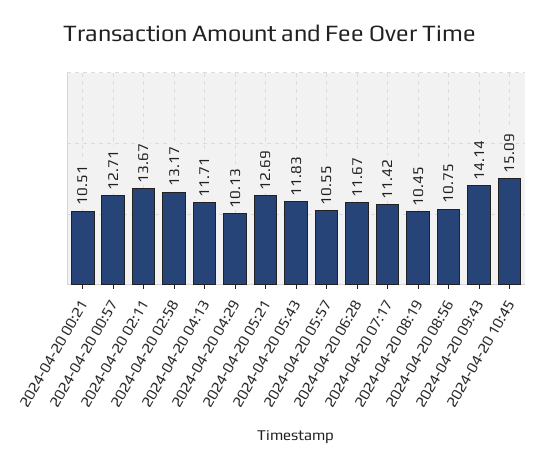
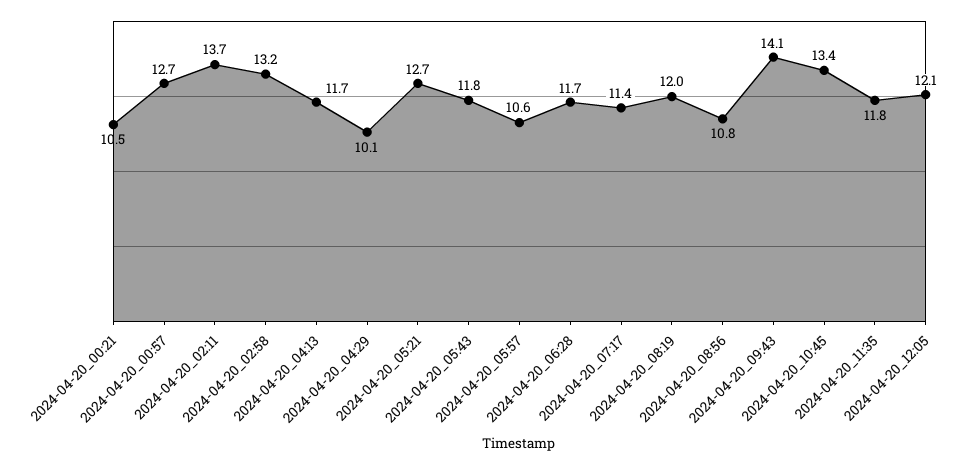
2024-04-20 08:19: 10.45 -> 12
2024-04-20 10:45: 15.09 -> 13.4
2024-04-20_11:35: none -> 11.8
2024-04-20_12:05: none -> 12.1

